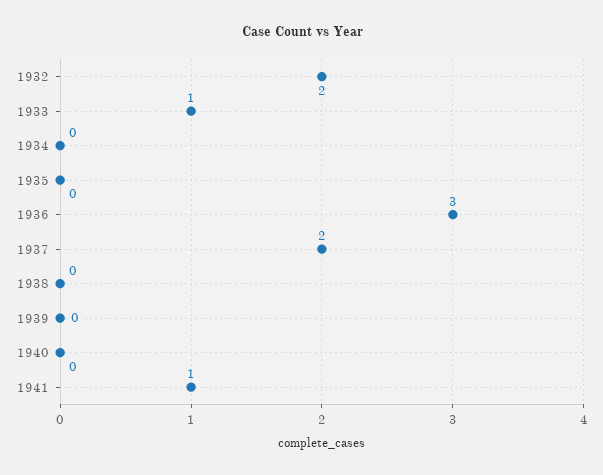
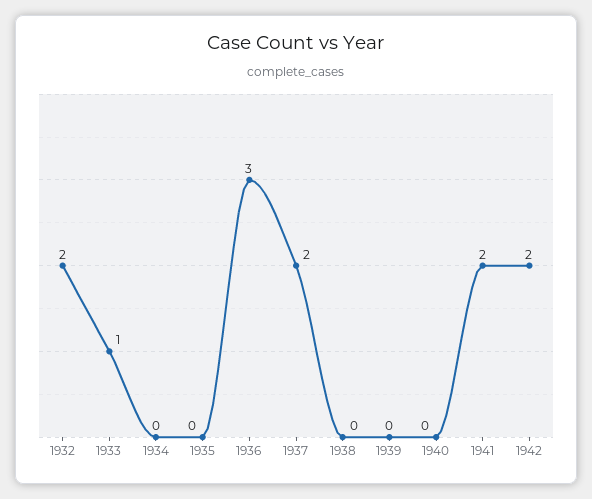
1941: 1 -> 2
1942: none -> 2

